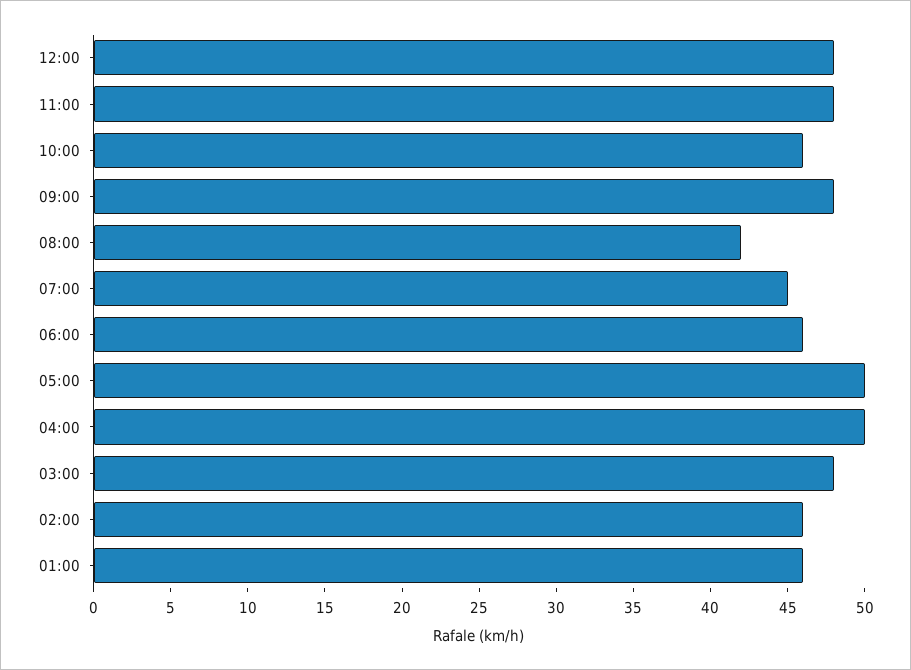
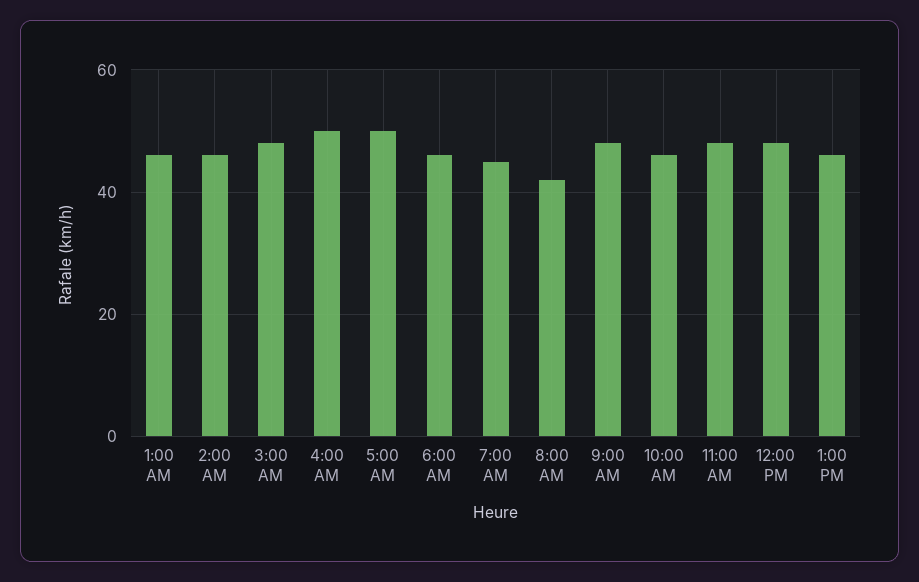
1:00 PM: none -> 45

